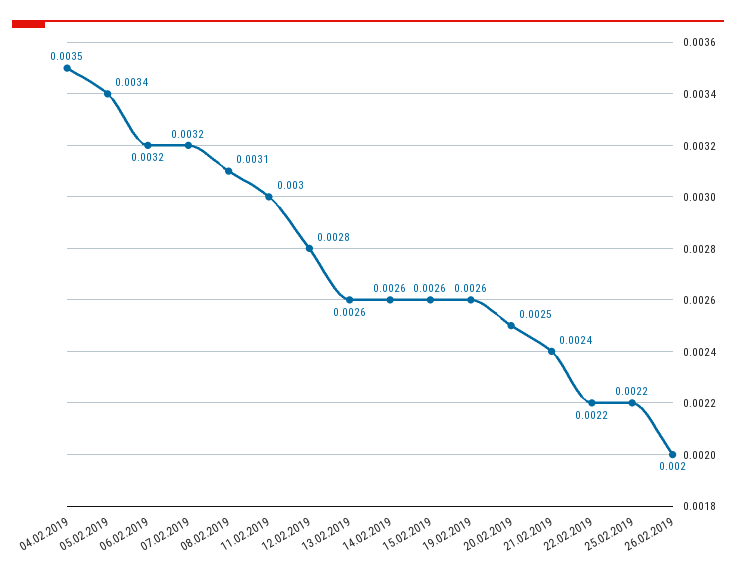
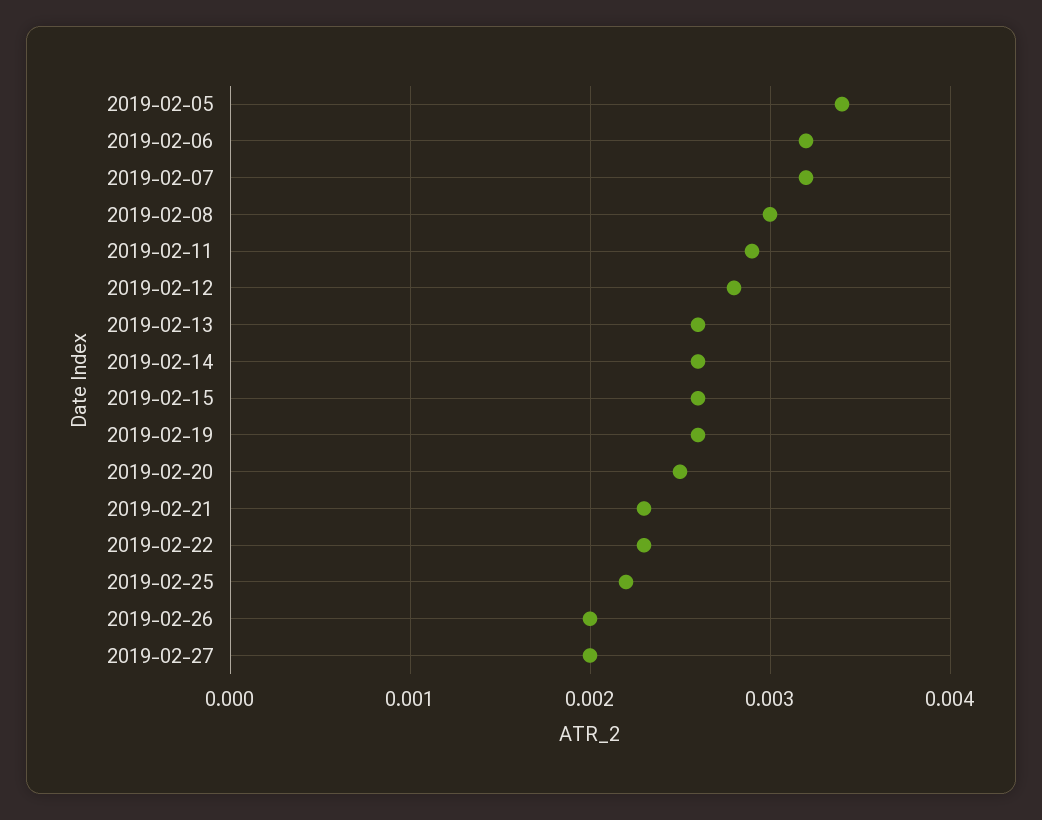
04.02.2019: 0.0035 -> none
08.02.2019: 0.0031 -> 0.003
11.02.2019: 0.003 -> 0.0029
21.02.2019: 0.0024 -> 0.0023
22.02.2019: 0.0022 -> 0.0023
2019-02-27: none -> 0.002

